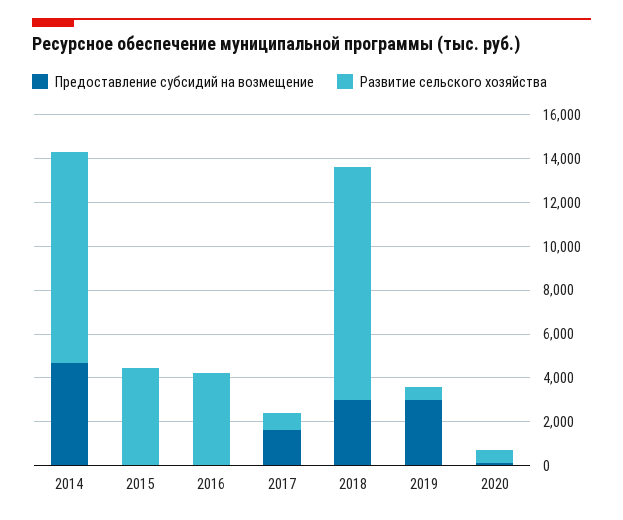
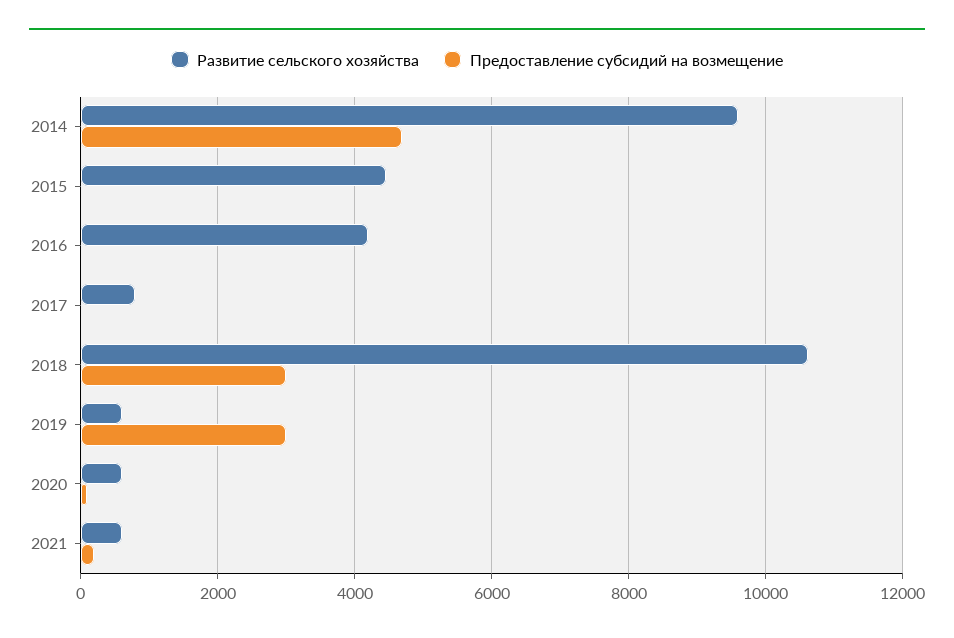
Предоставление субсидий на возмещение, 2017: 1500 -> 0
Развитие сельского хозяйства, 2021: none -> 600
Предоставление субсидий на возмещение, 2021: none -> 200

